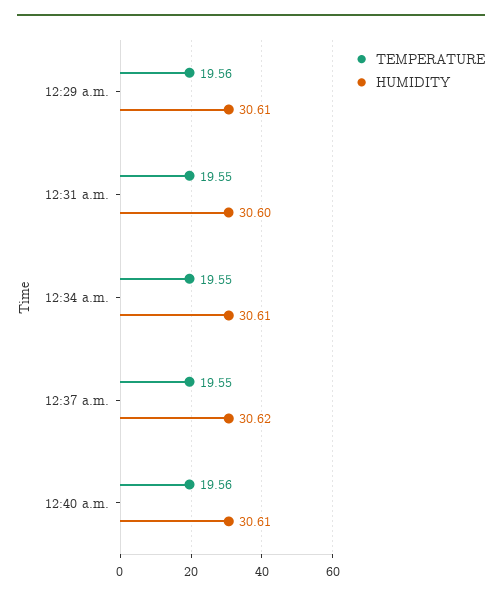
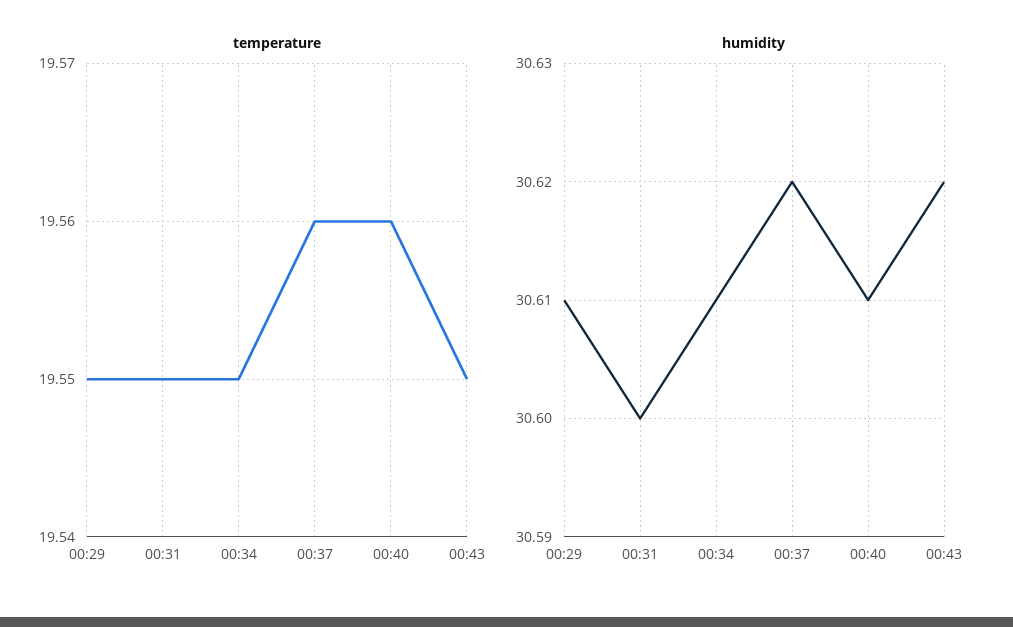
TEMPERATURE, 12:29 a.m.: 19.56 -> 19.55
TEMPERATURE, 12:37 a.m.: 19.55 -> 19.56
TEMPERATURE, 00:43: none -> 19.55
HUMIDITY, 00:43: none -> 30.62

